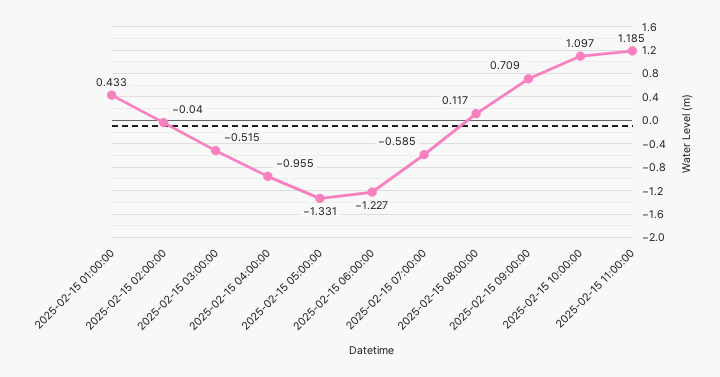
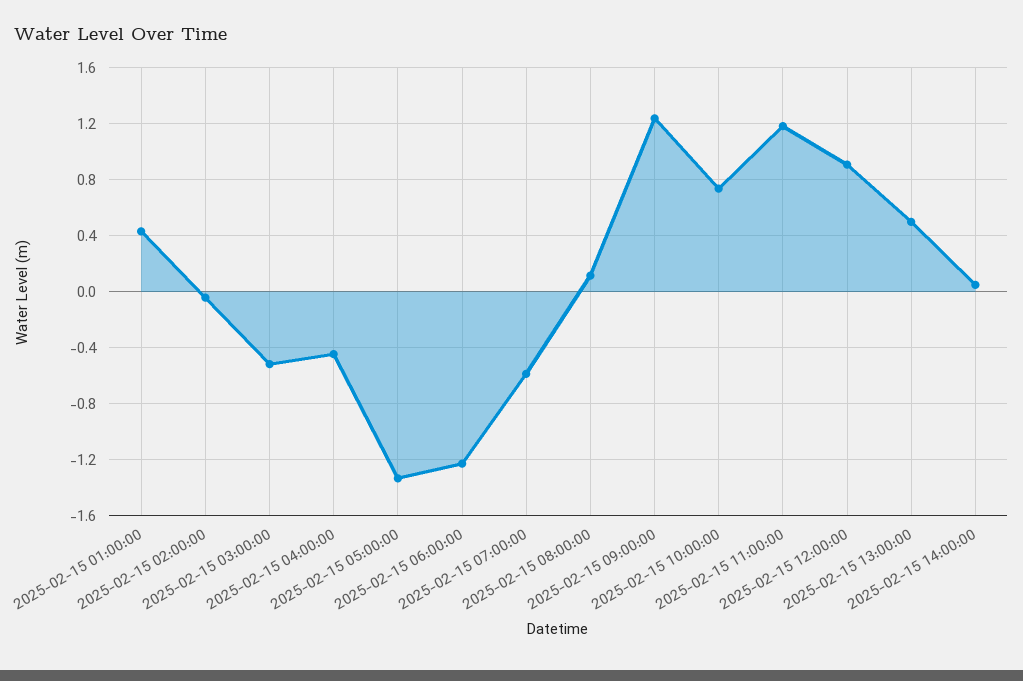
2025-02-15 04:00:00: -0.955 -> -0.45
2025-02-15 09:00:00: 0.709 -> 1.25
2025-02-15 10:00:00: 1.097 -> 0.75
2025-02-15 12:00:00: none -> 0.9
2025-02-15 13:00:00: none -> 0.5
2025-02-15 14:00:00: none -> 0.05

